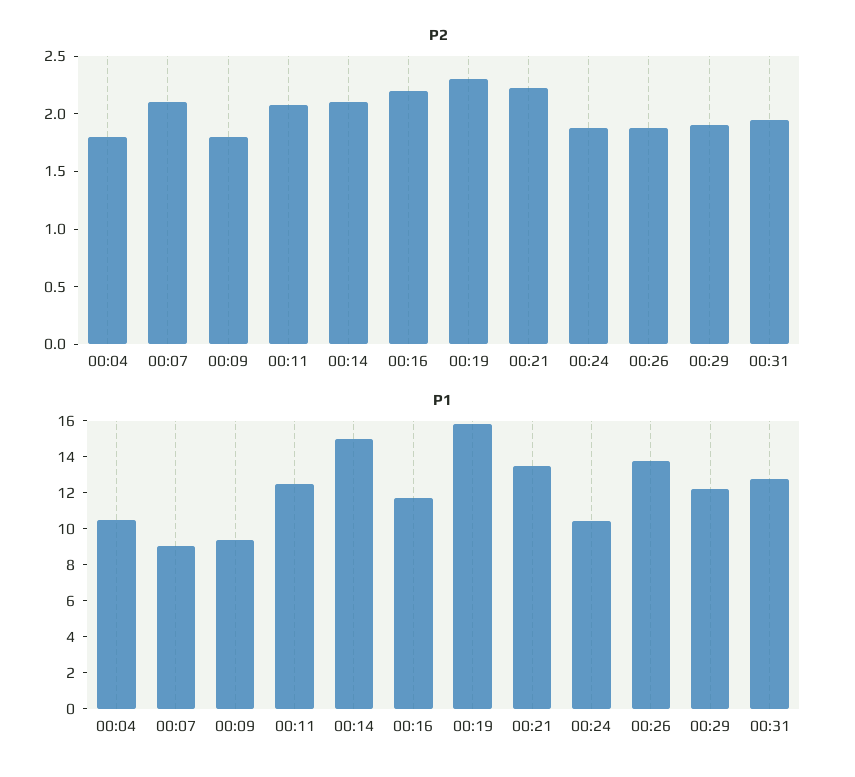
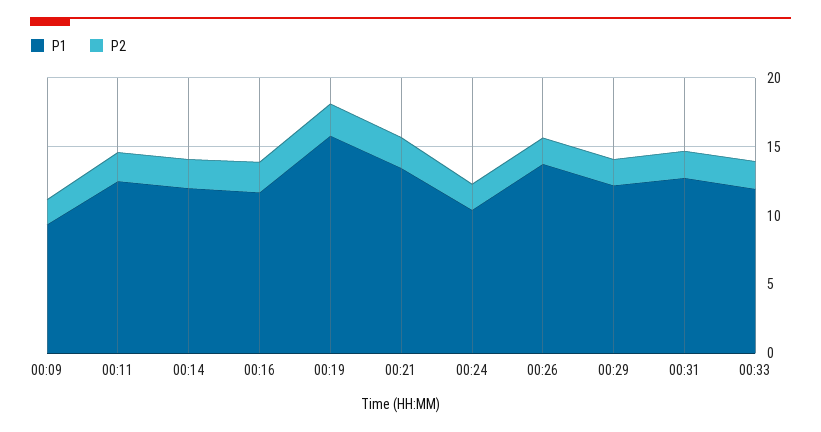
P2, 00:04: 1.8 -> none
P2, 00:07: 2.1 -> none
P1, 00:04: 10.5 -> none
P1, 00:07: 9 -> none
P1, 00:14: 15 -> 12
P1, 00:33: none -> 12
P2, 00:33: none -> 2

